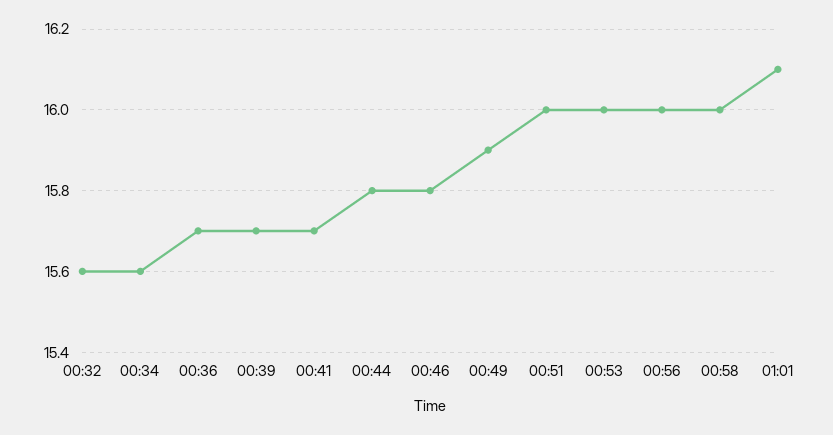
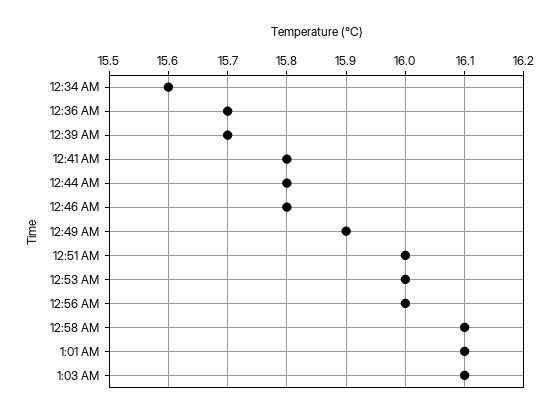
00:32: 15.6 -> none
00:41: 15.7 -> 15.8
00:58: 16 -> 16.1
1:03 AM: none -> 16.1

